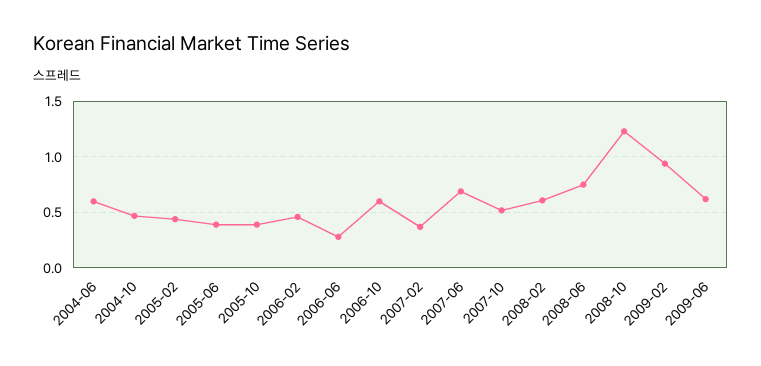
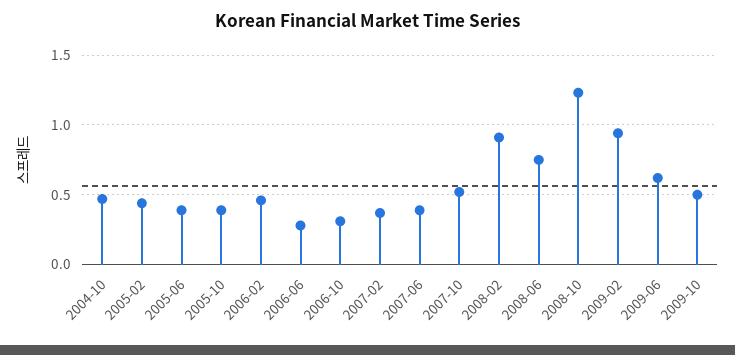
2004-06: 0.6 -> none
2006-10: 0.6 -> 0.3
2007-06: 0.7 -> 0.4
2008-02: 0.6 -> 0.9
2009-10: none -> 0.5

